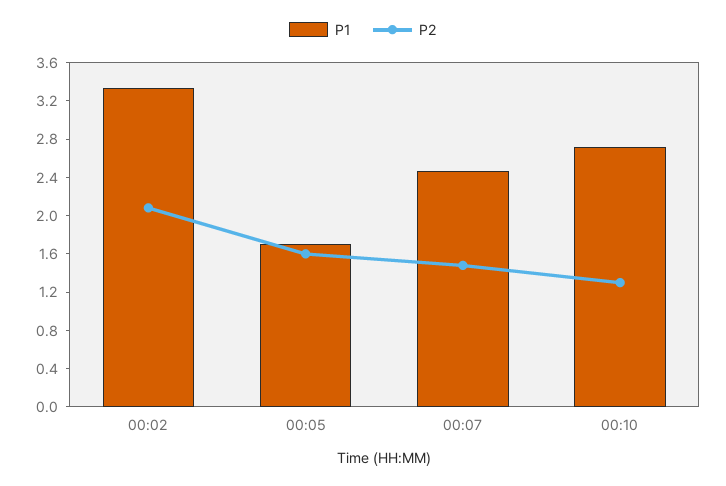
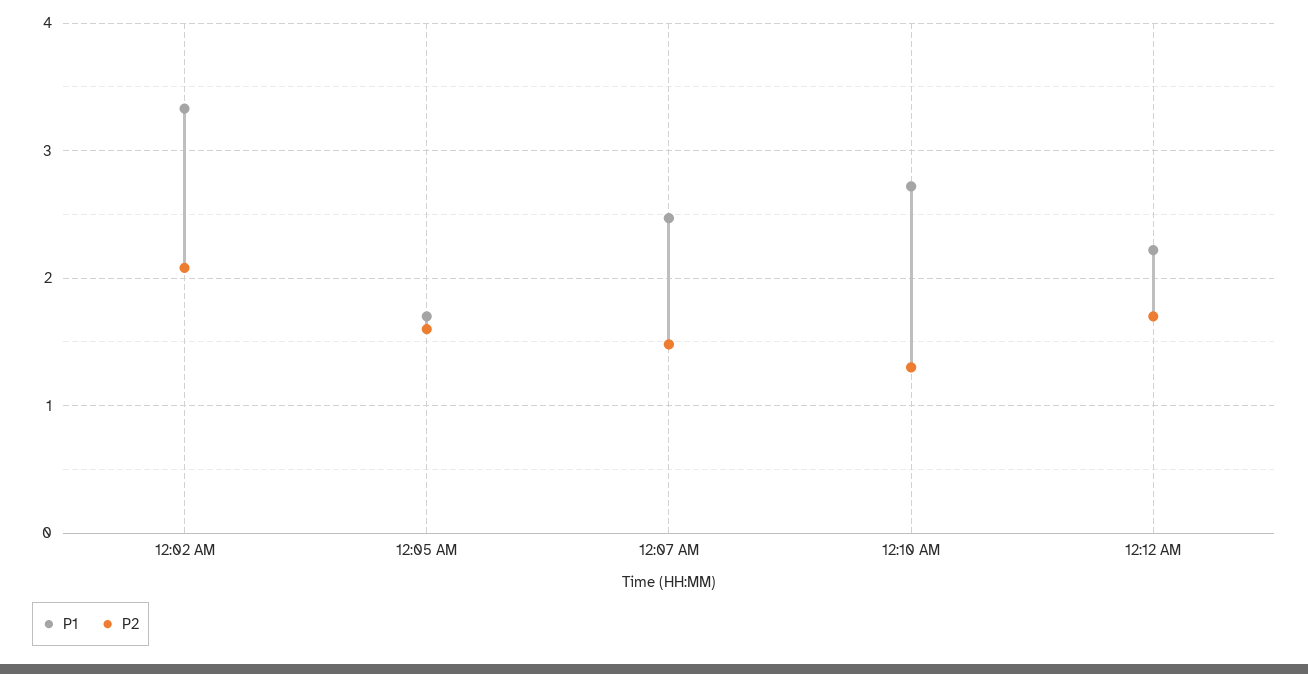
P1, 12:12 AM: none -> 2.2
P2, 12:12 AM: none -> 1.7

